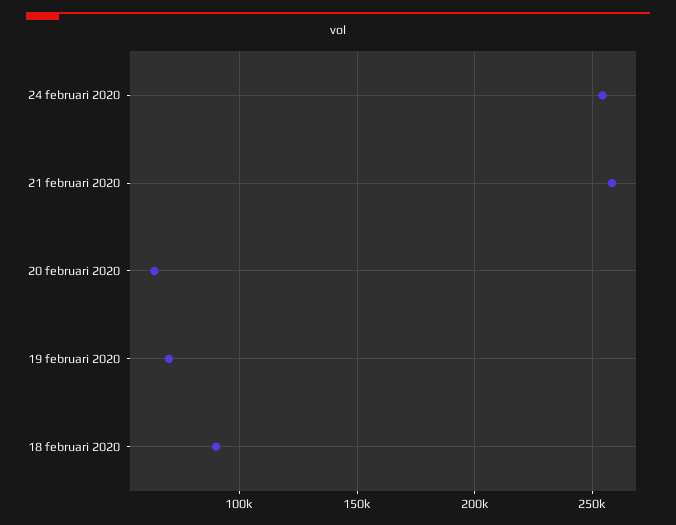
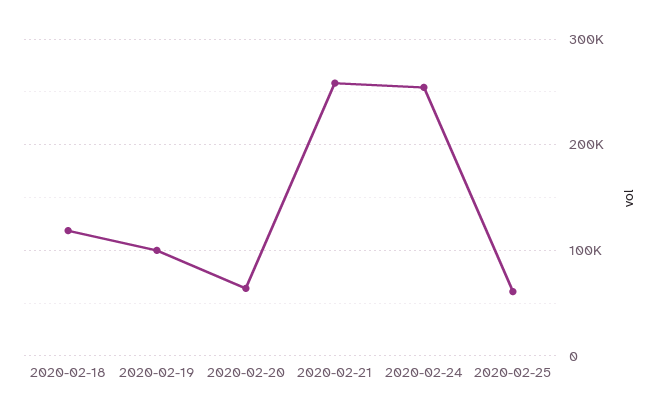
19 februari 2020: 70000 -> 100000
18 februari 2020: 90000 -> 120000
2020-02-25: none -> 60000

